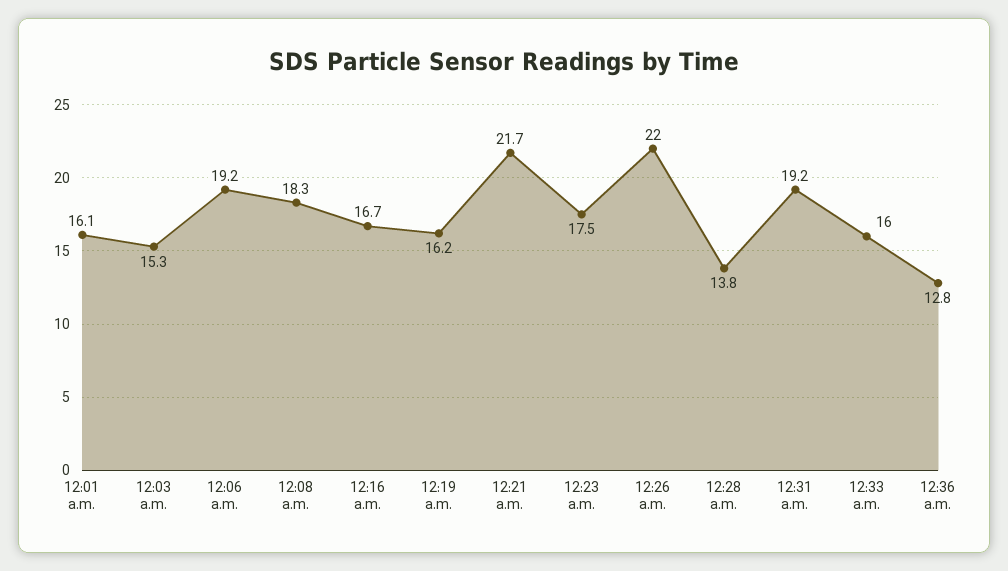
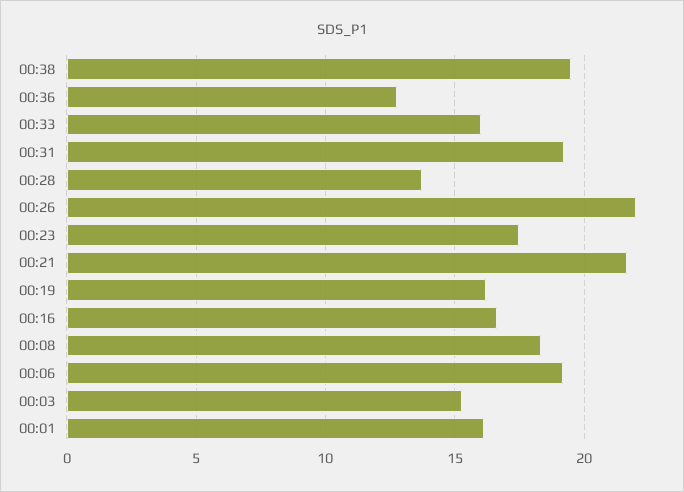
00:38: none -> 19.5

